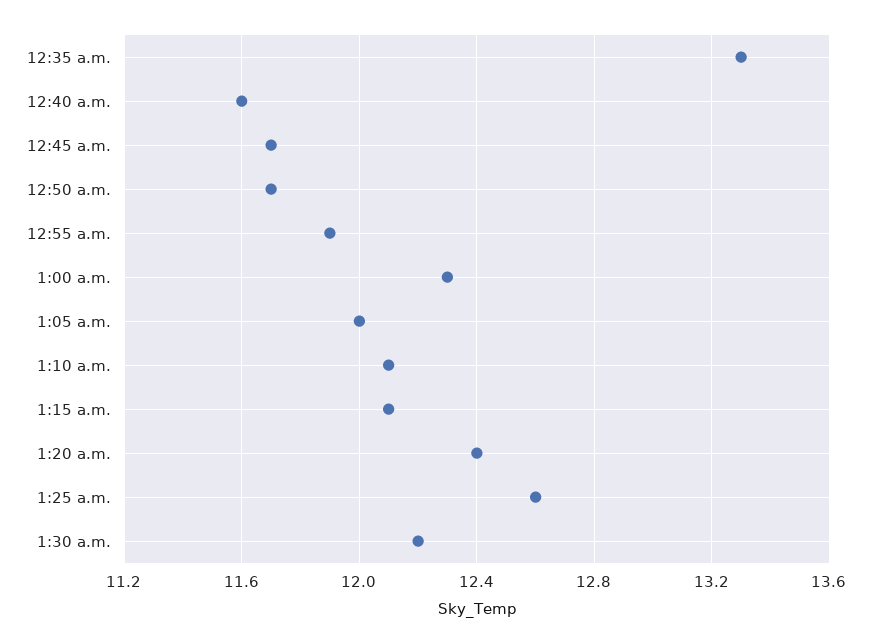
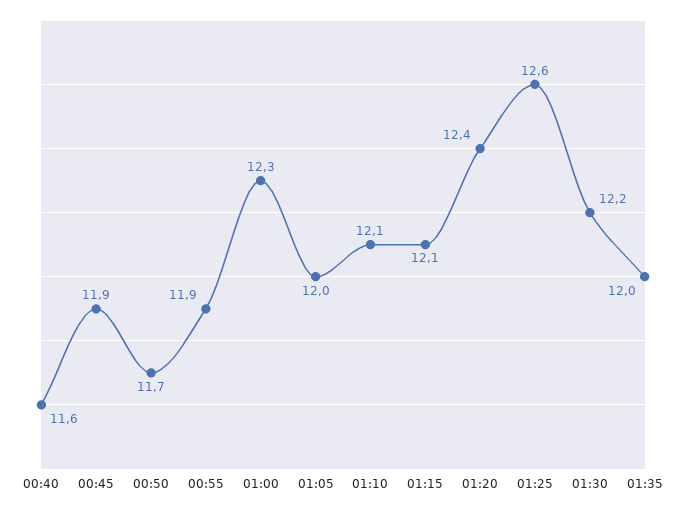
12:35 a.m.: 13.3 -> none
12:45 a.m.: 11.7 -> 11.9
01:35: none -> 12

